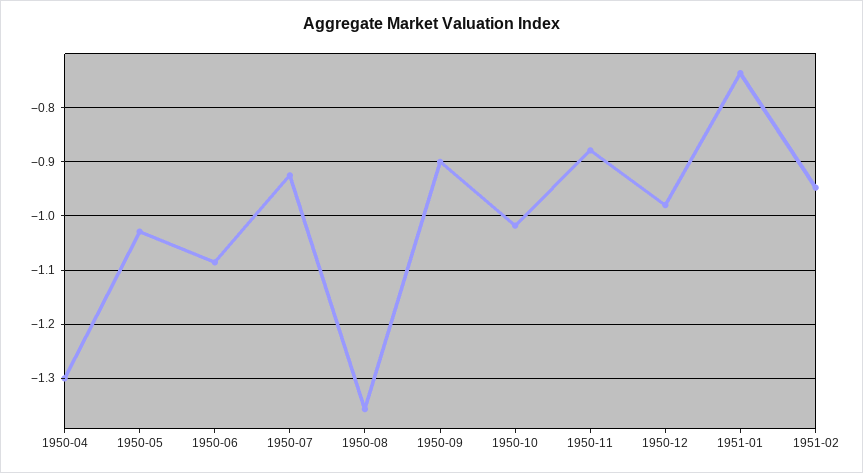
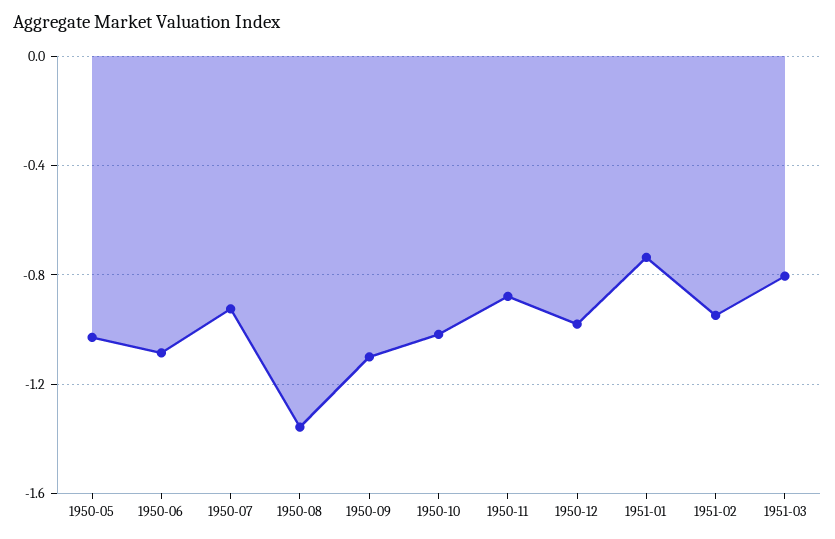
1950-04: -1.3 -> none
1950-09: -0.9 -> -1.1
1951-03: none -> -0.8

